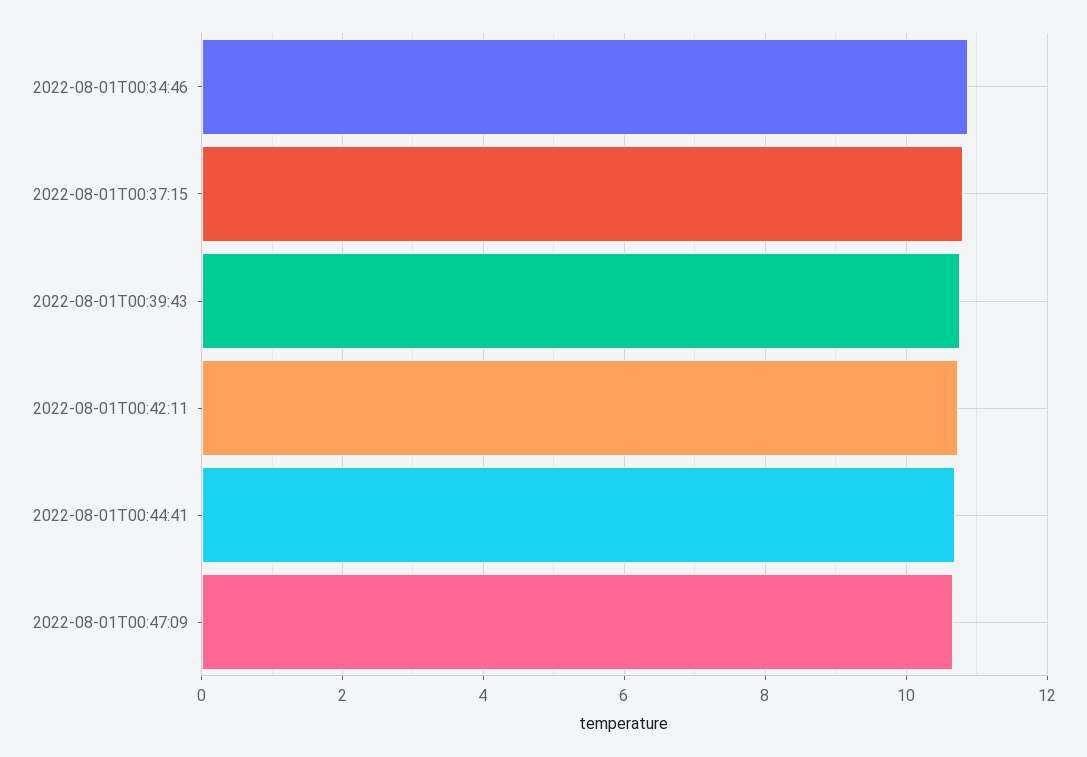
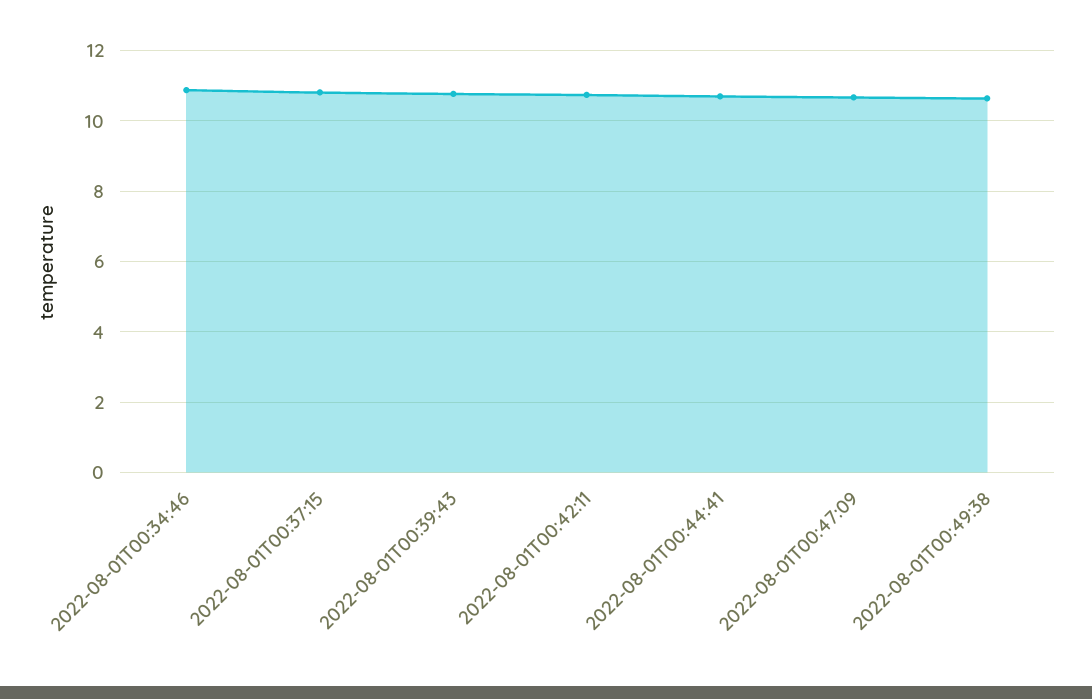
2022-08-01T00:49:38: none -> 10.6

